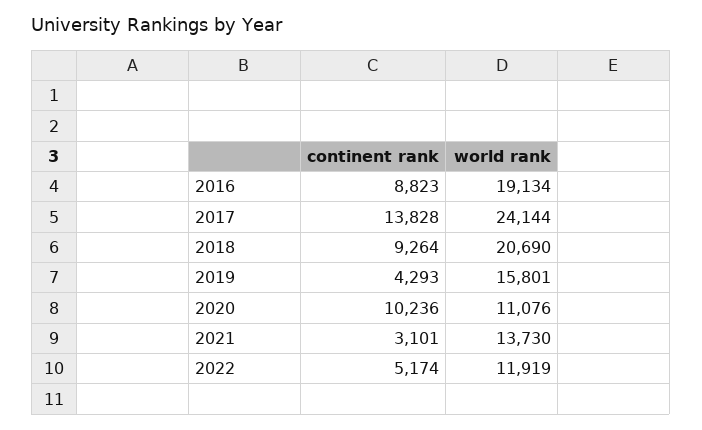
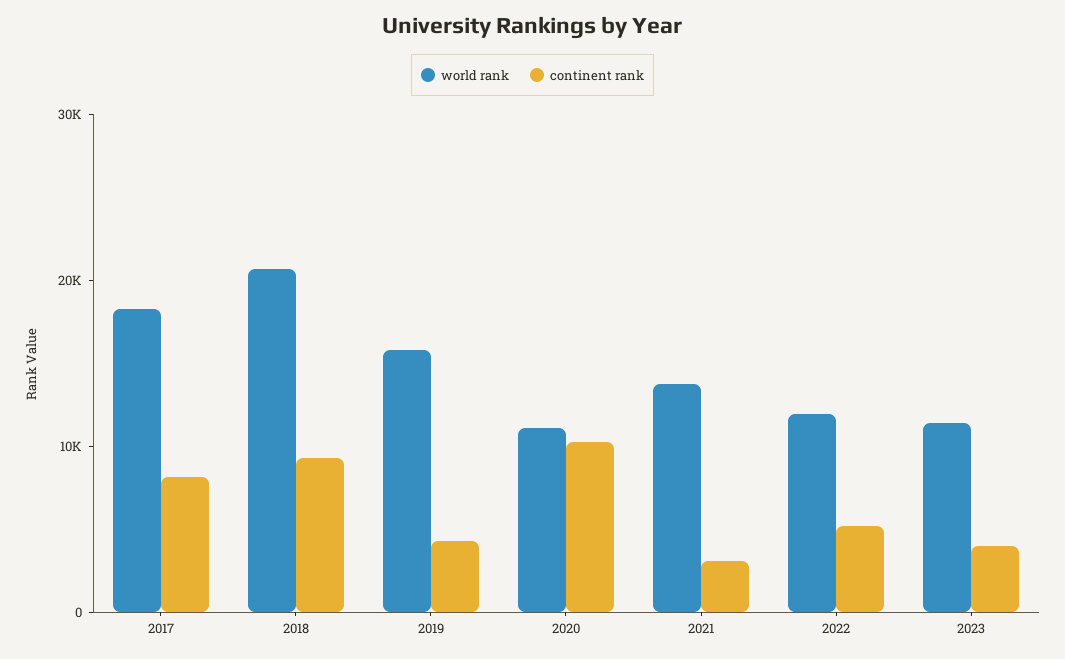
continent rank, 2016: 8823 -> none
world rank, 2016: 19134 -> none
continent rank, 2017: 13828 -> 8000
world rank, 2017: 24144 -> 18000
world rank, 2023: none -> 12000
continent rank, 2023: none -> 4000

